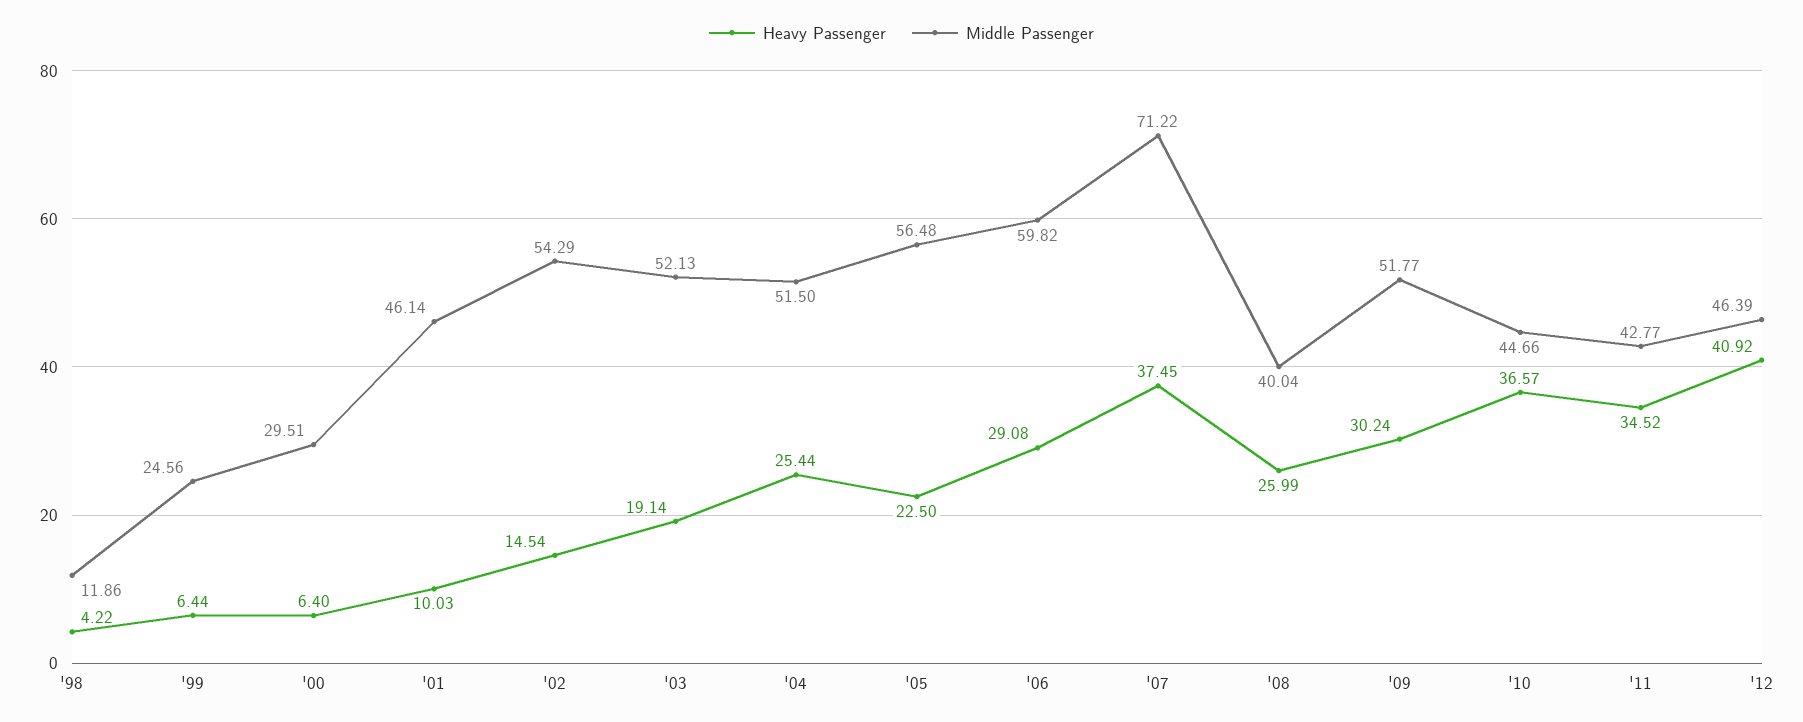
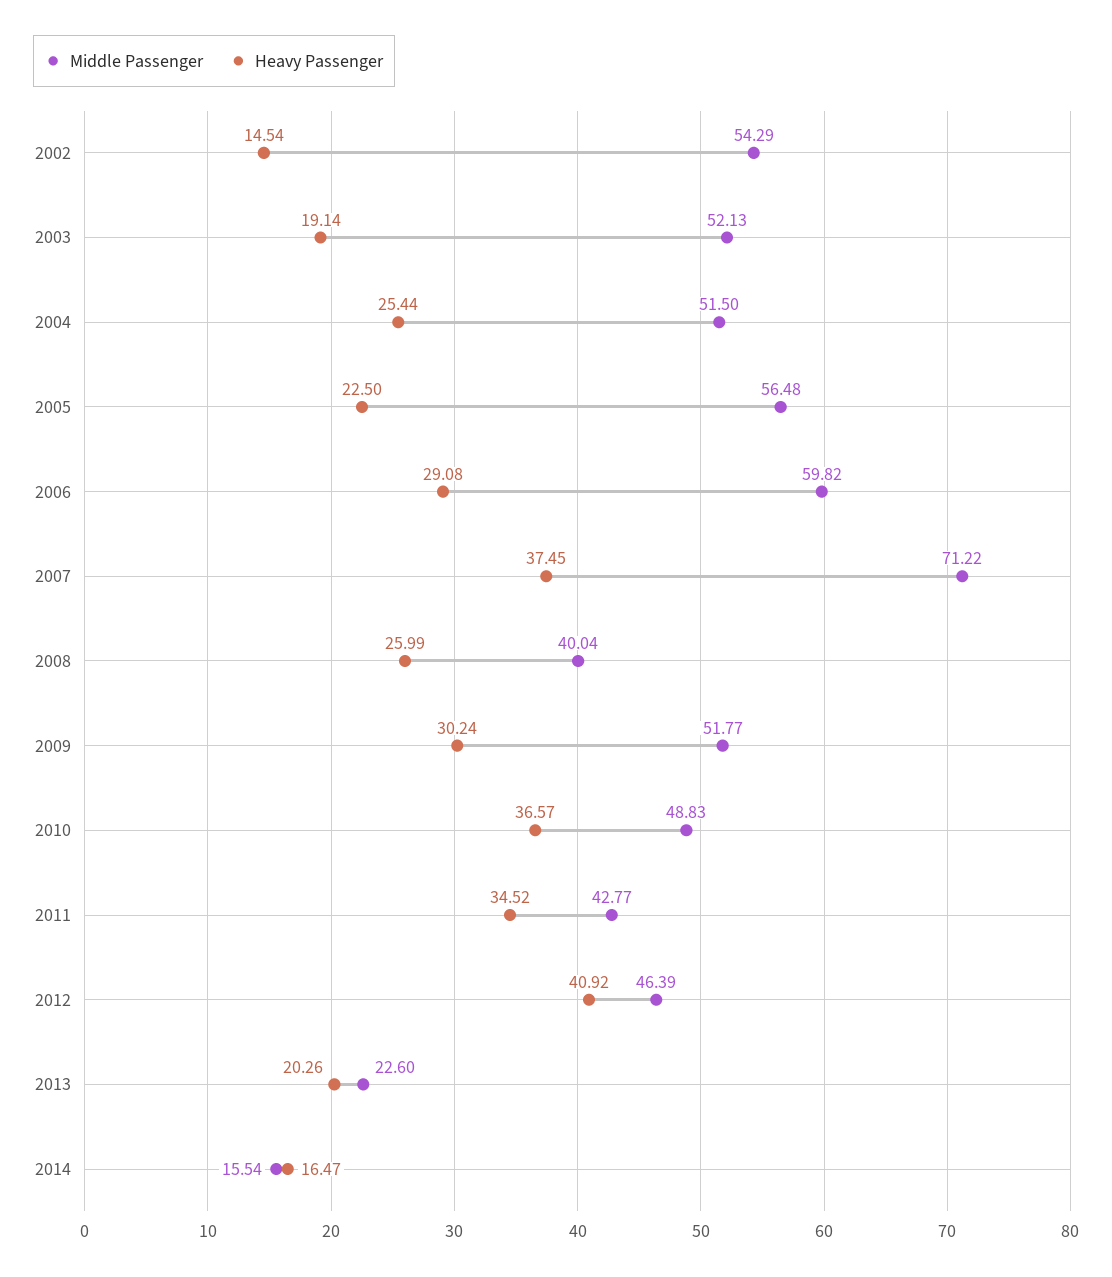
Heavy Passenger, '98: 4.22 -> none
Middle Passenger, '98: 11.86 -> none
Heavy Passenger, '99: 6.44 -> none
Middle Passenger, '99: 24.56 -> none
Heavy Passenger, '00: 6.4 -> none
Middle Passenger, '00: 29.51 -> none
Heavy Passenger, '01: 10.03 -> none
Middle Passenger, '01: 46.14 -> none
Middle Passenger, '10: 44.66 -> 48.83
Middle Passenger, 2013: none -> 22.6
Heavy Passenger, 2013: none -> 20.26
Middle Passenger, 2014: none -> 15.54
Heavy Passenger, 2014: none -> 16.47

